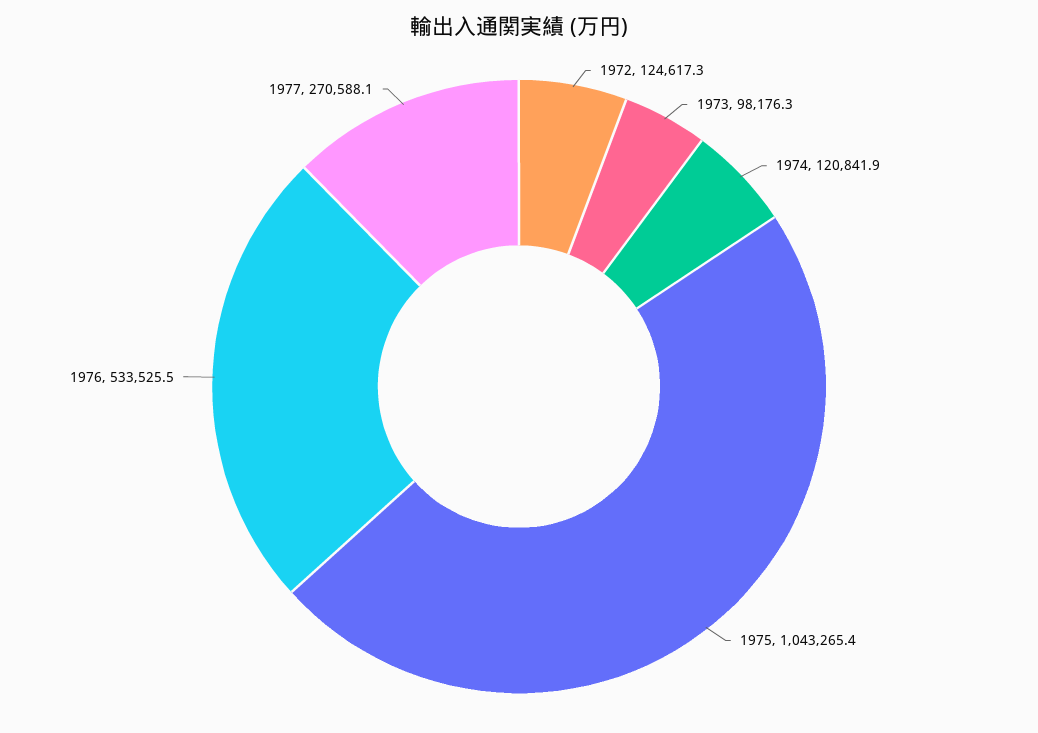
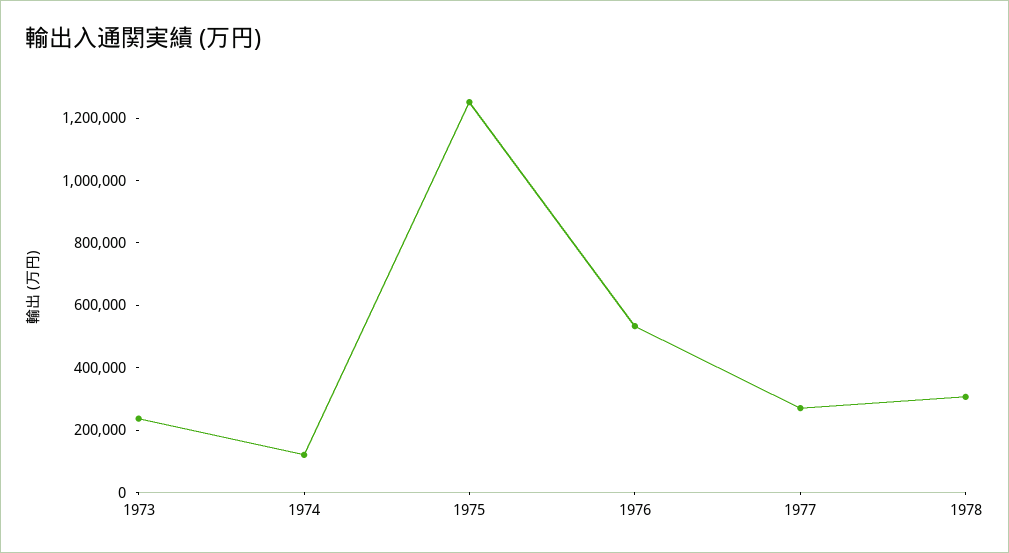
1972: 124617.3 -> none
1973: 98176.3 -> 250000
1975: 1043265.4 -> 1250000
1978: none -> 300000

